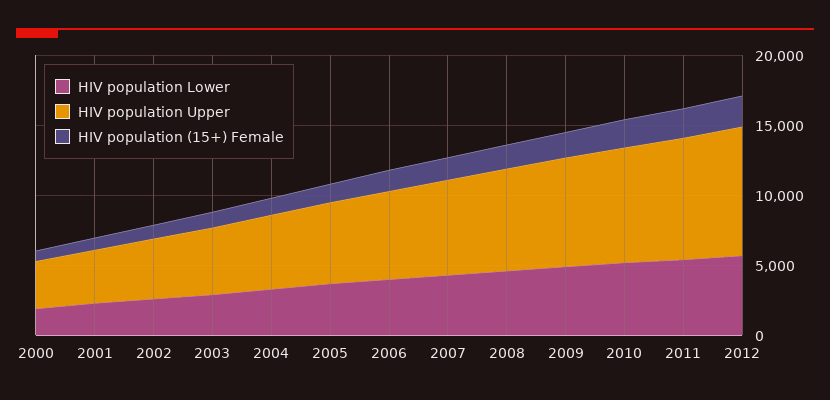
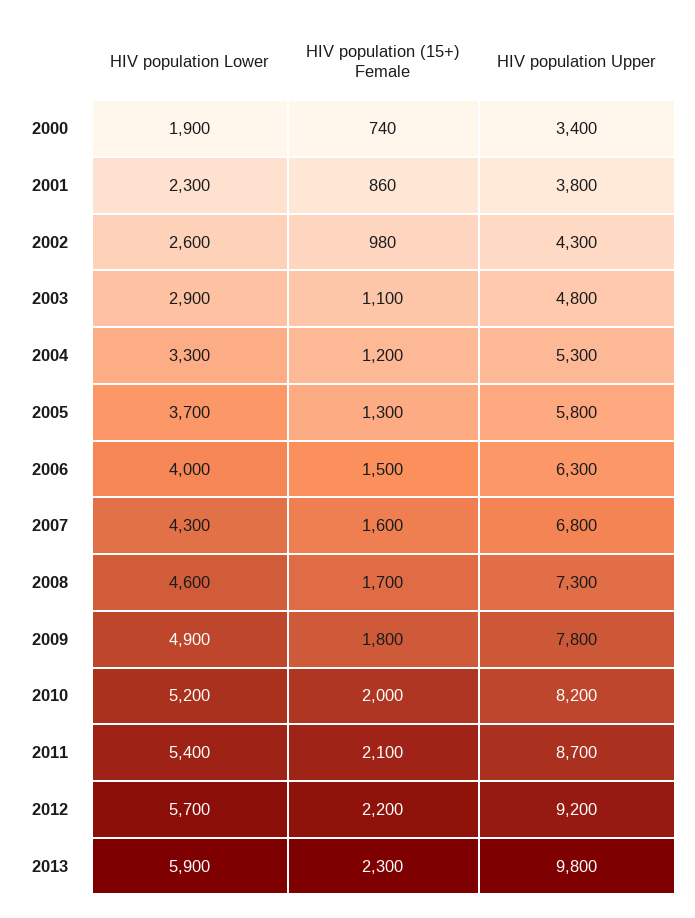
HIV population Lower, 2013: none -> 5900
HIV population (15+) Female, 2013: none -> 2300
HIV population Upper, 2013: none -> 9800

